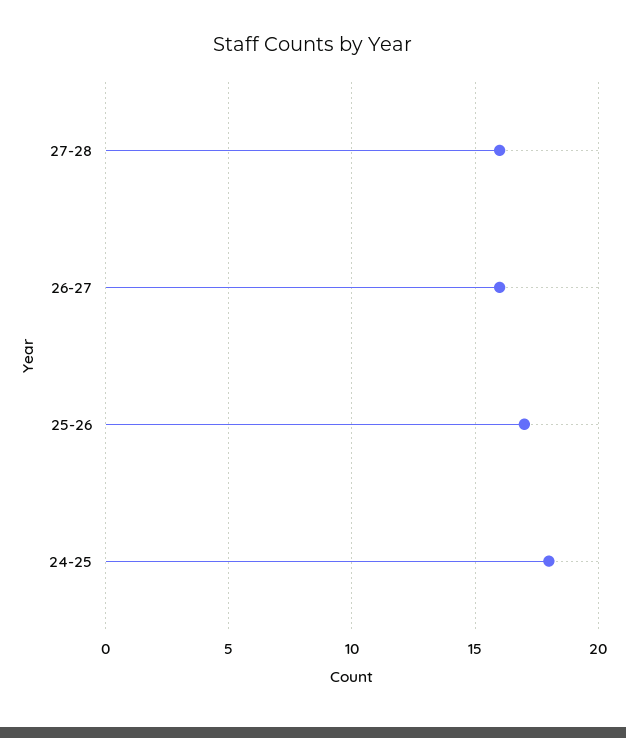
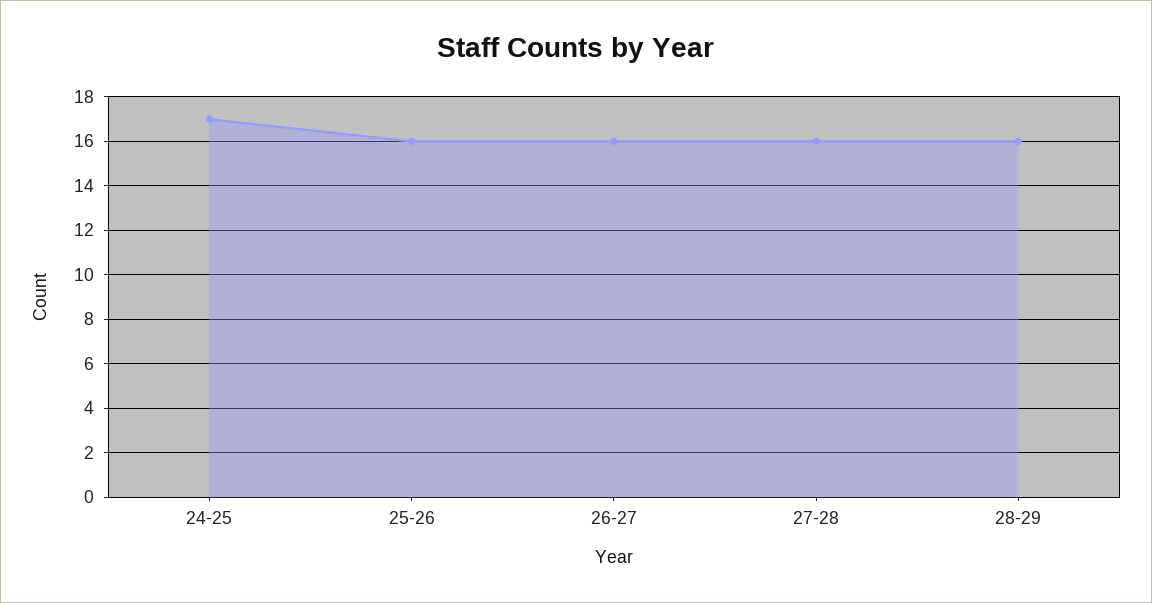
25-26: 17 -> 16
24-25: 18 -> 17
28-29: none -> 16

